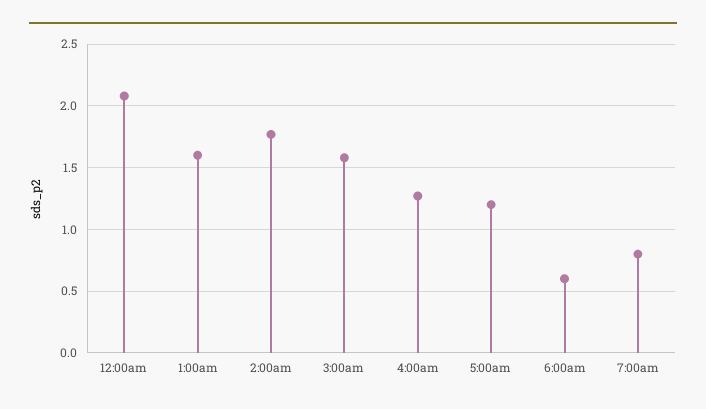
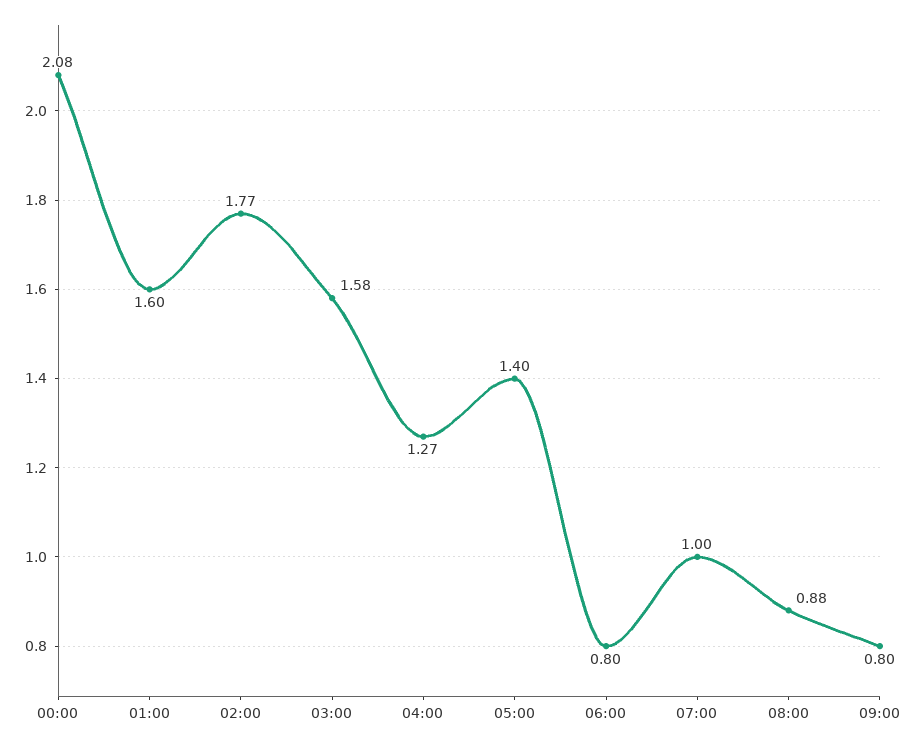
5:00am: 1.2 -> 1.4
6:00am: 0.6 -> 0.8
7:00am: 0.8 -> 1
08:00: none -> 0.88
09:00: none -> 0.8

